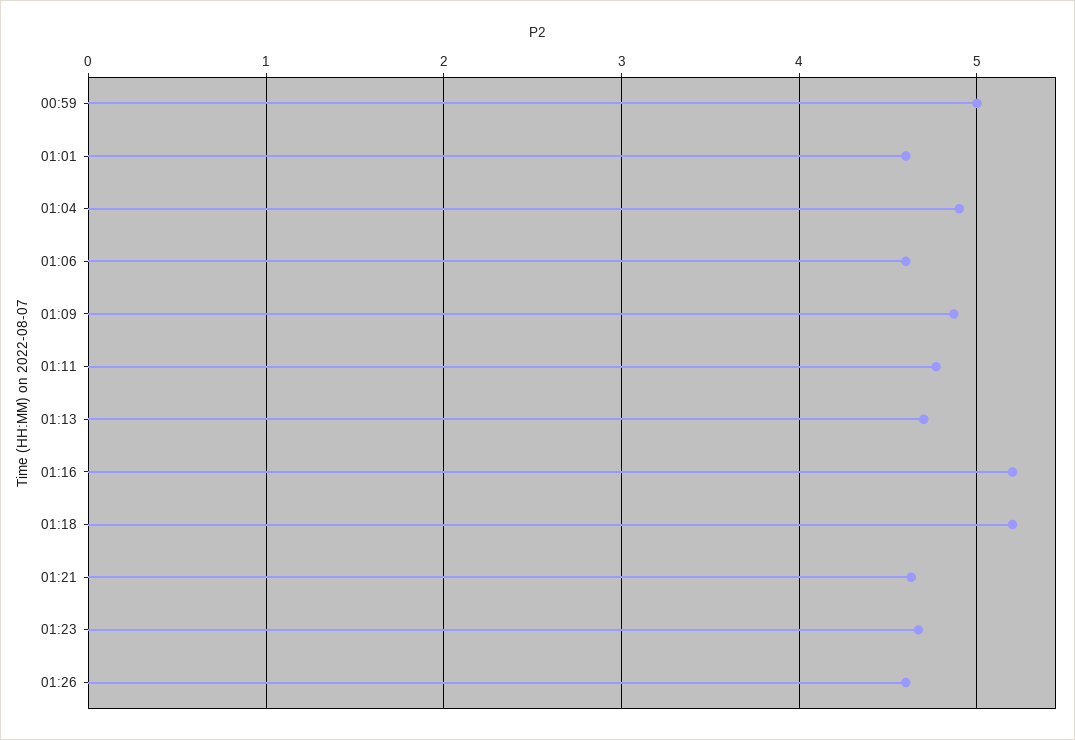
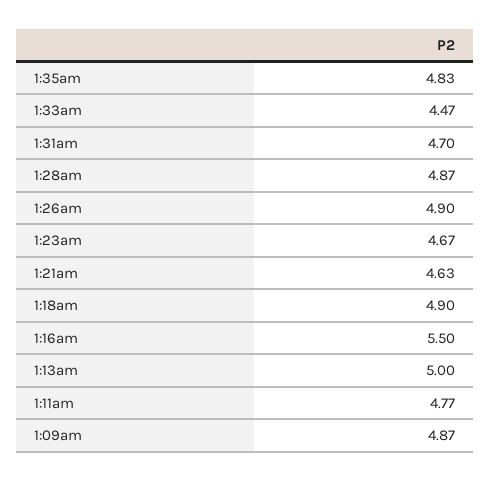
00:59: 5 -> none
01:01: 4.6 -> none
01:04: 4.9 -> none
01:06: 4.6 -> none
01:13: 4.7 -> 5
01:16: 5.2 -> 5.5
01:18: 5.2 -> 4.9
01:26: 4.6 -> 4.9
1:35am: none -> 4.83
1:33am: none -> 4.47
1:31am: none -> 4.7
1:28am: none -> 4.87

